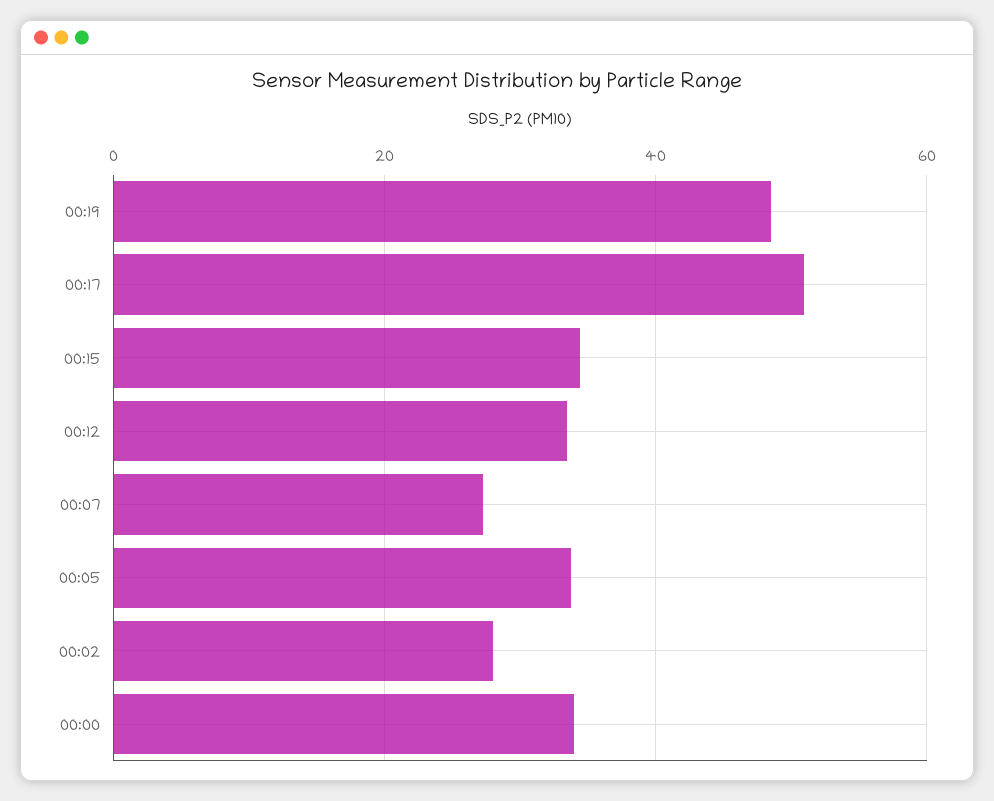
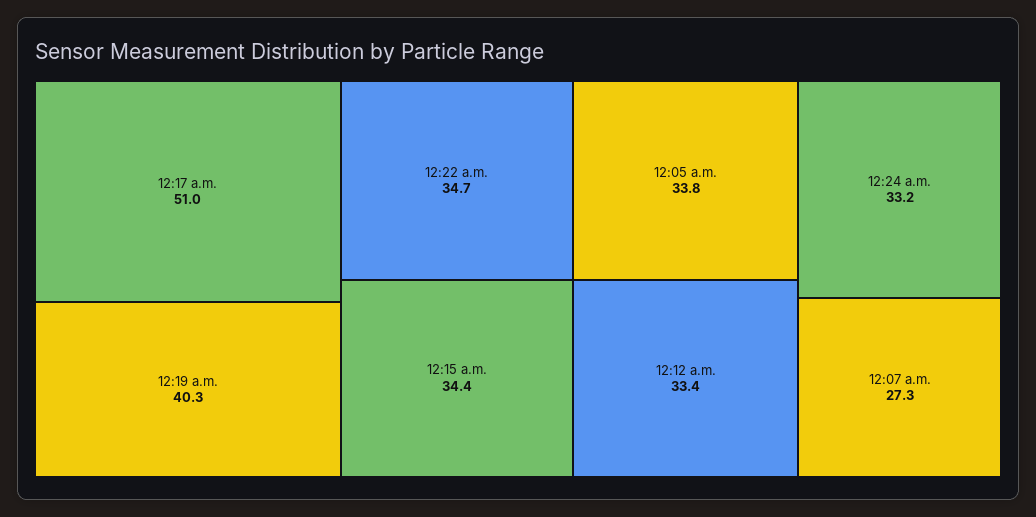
00:19: 48 -> 40.3
00:02: 28 -> none
00:00: 34 -> none
12:22 a.m.: none -> 34.7
12:24 a.m.: none -> 33.2

